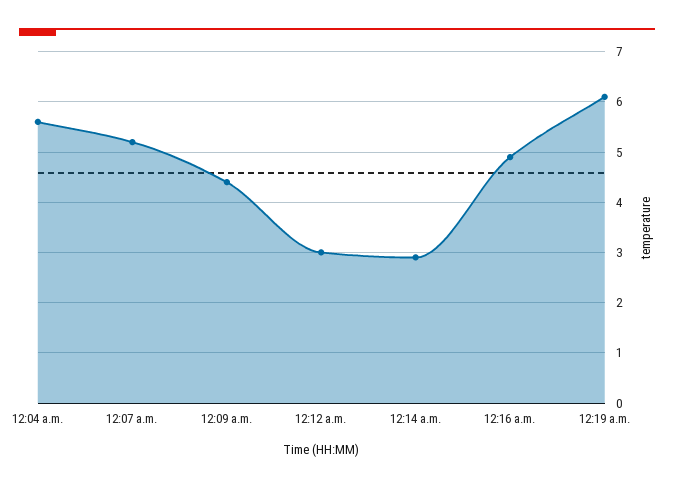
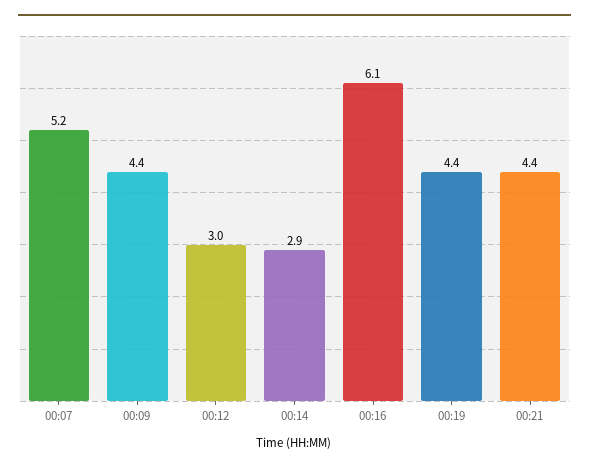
12:04 a.m.: 5.5 -> none
12:16 a.m.: 5 -> 6.1
12:19 a.m.: 6 -> 4.4
00:21: none -> 4.4

